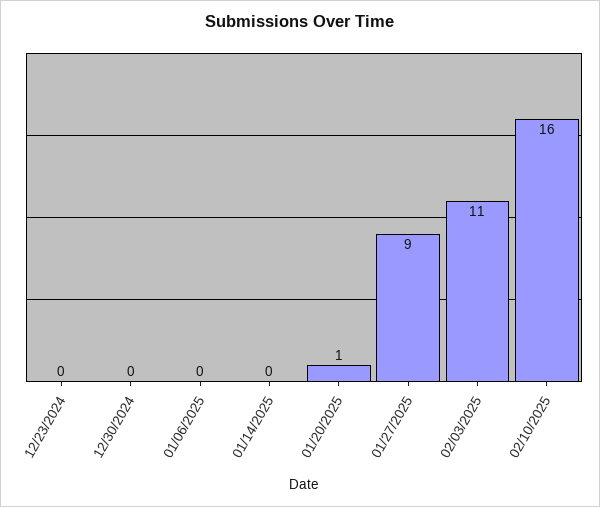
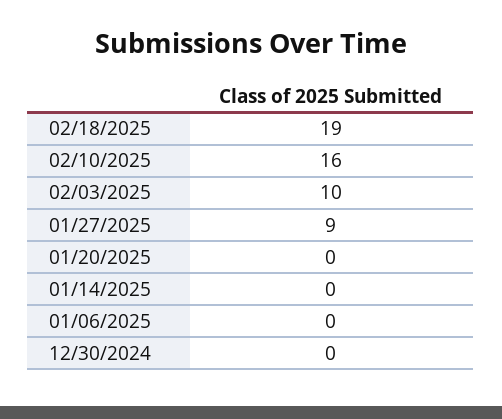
12/23/2024: 0 -> none
01/20/2025: 1 -> 0
02/03/2025: 11 -> 10
02/18/2025: none -> 19

